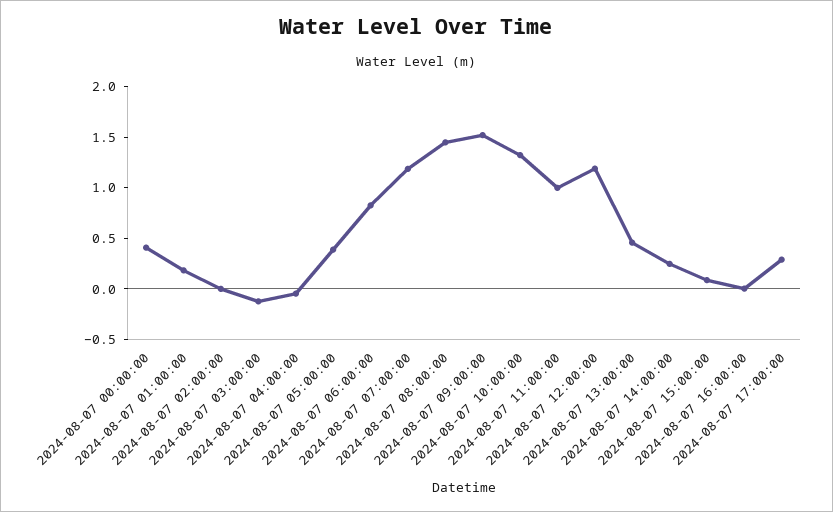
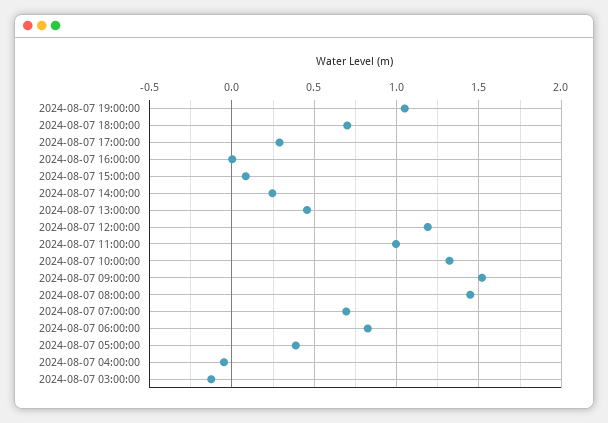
2024-08-07 00:00:00: 0.4 -> none
2024-08-07 01:00:00: 0.2 -> none
2024-08-07 02:00:00: 0 -> none
2024-08-07 07:00:00: 1.2 -> 0.7
2024-08-07 19:00:00: none -> 1.05
2024-08-07 18:00:00: none -> 0.7

